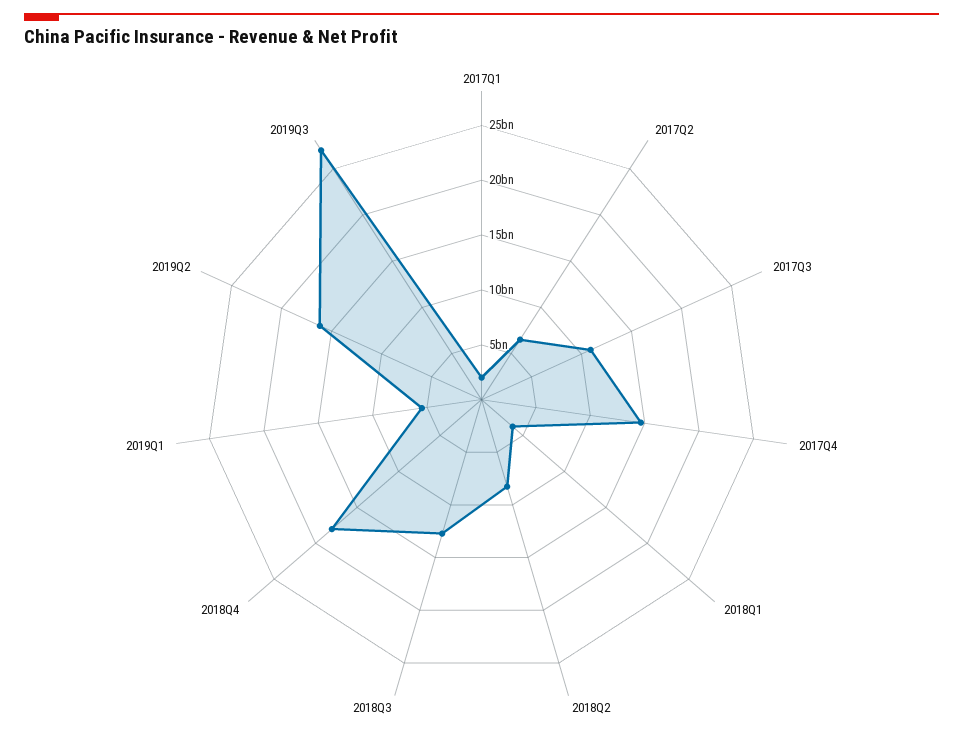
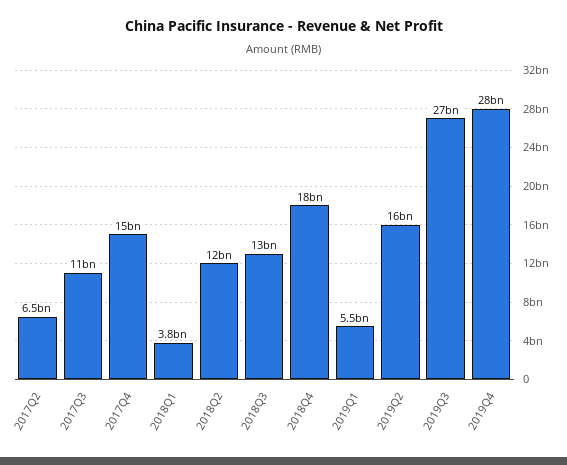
2017Q1: 2000000000 -> none
2018Q2: 8000000000 -> 12000000000
2019Q4: none -> 28000000000

